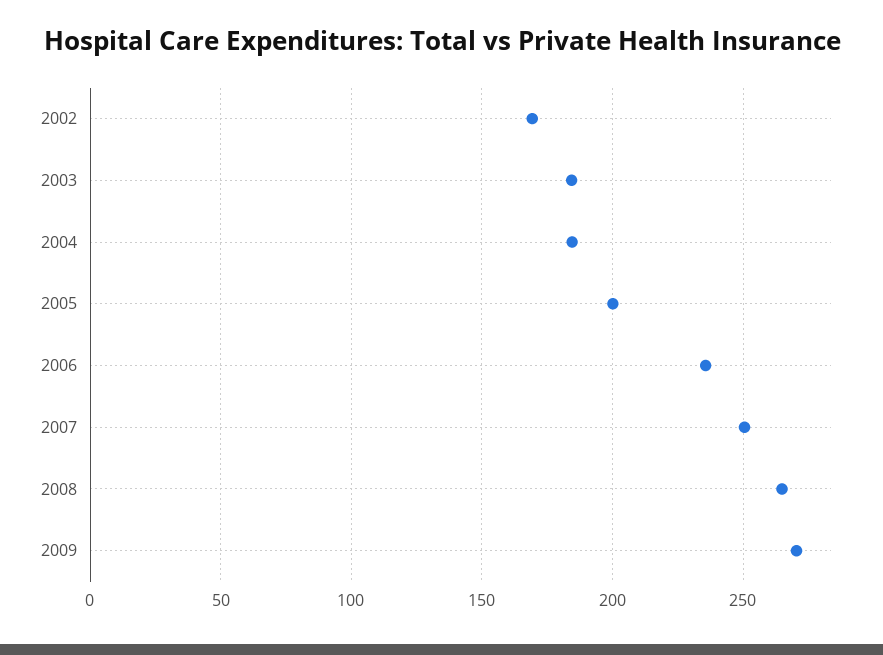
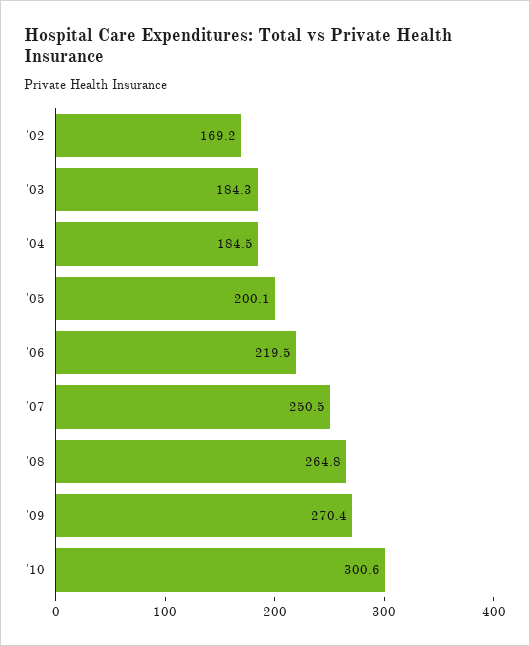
2006: 235 -> 219.5
'10: none -> 300.6

